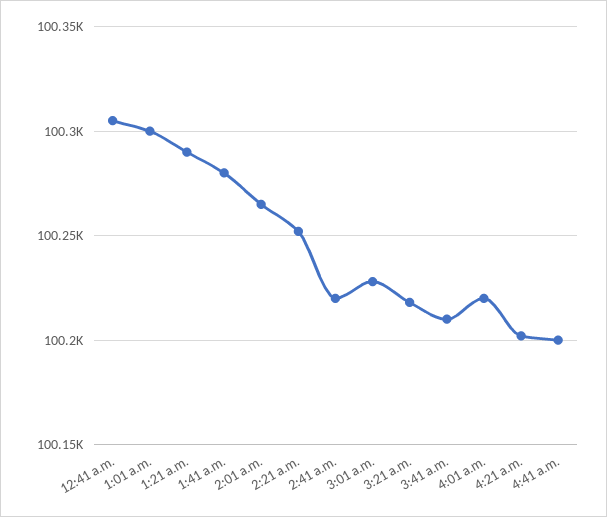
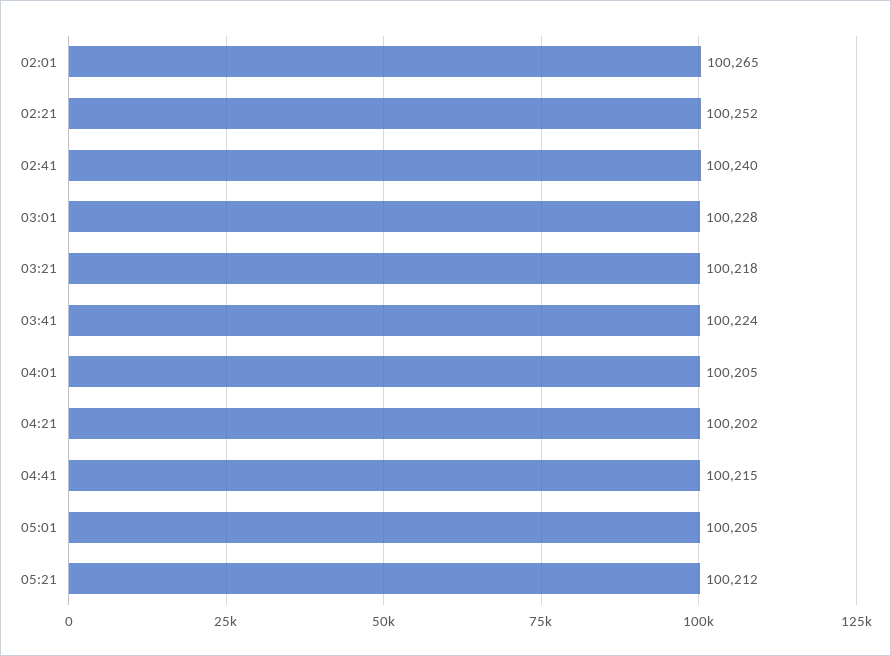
12:41 a.m.: 100305 -> none
1:01 a.m.: 100300 -> none
1:21 a.m.: 100290 -> none
1:41 a.m.: 100280 -> none
2:41 a.m.: 100220 -> 100240
3:41 a.m.: 100210 -> 100224
4:01 a.m.: 100220 -> 100205
4:41 a.m.: 100200 -> 100215
05:01: none -> 100205
05:21: none -> 100212

